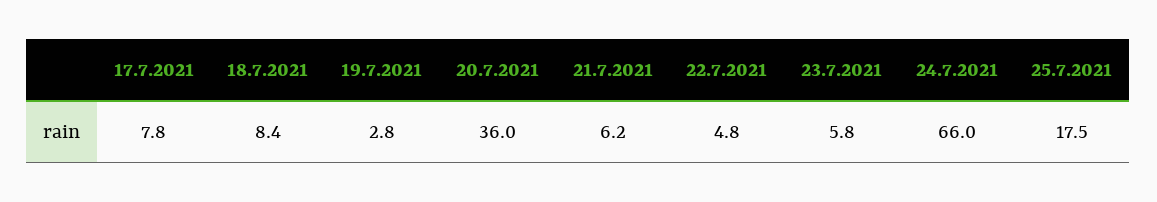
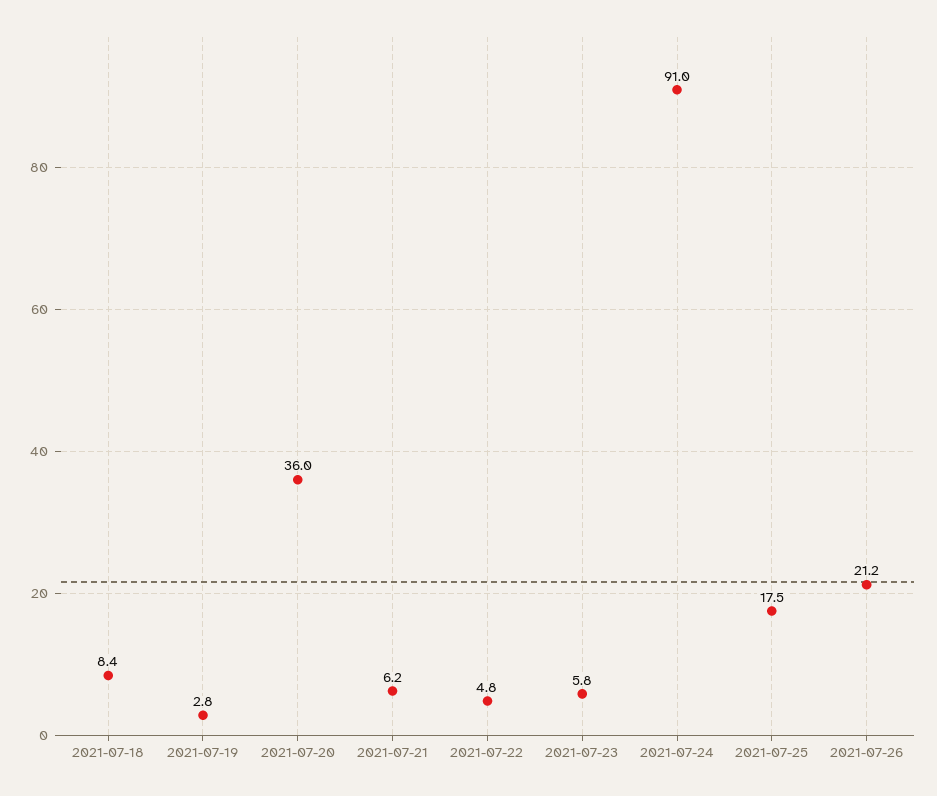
17.7.2021: 7.8 -> none
24.7.2021: 66 -> 91
2021-07-26: none -> 21.2

